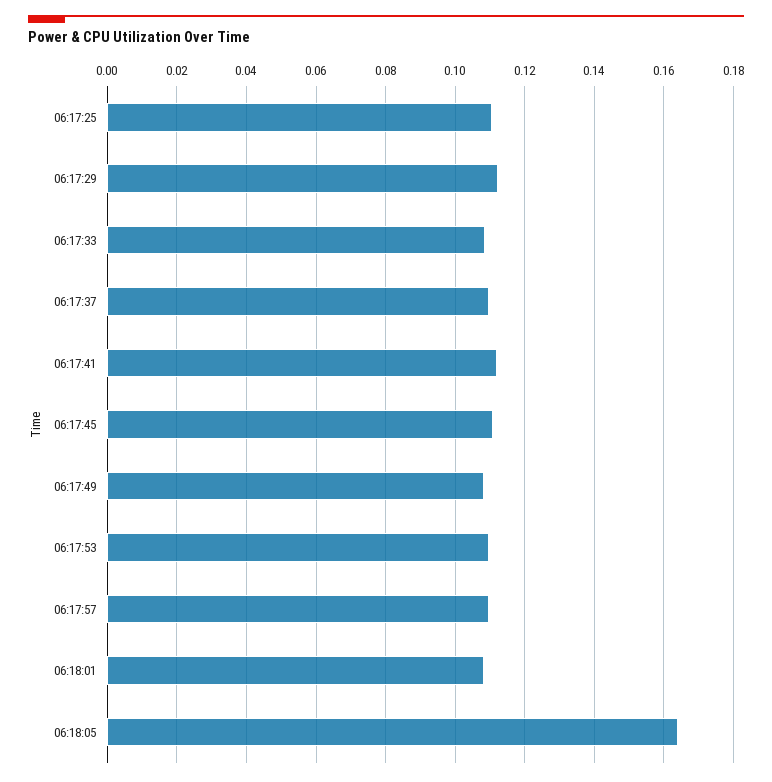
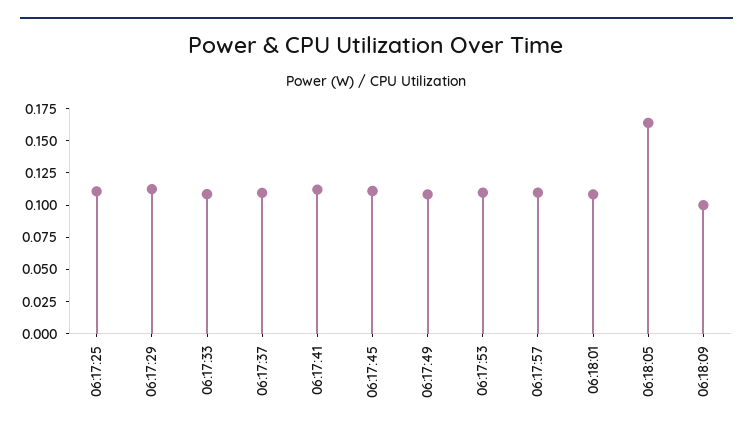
06:18:09: none -> 0.1

